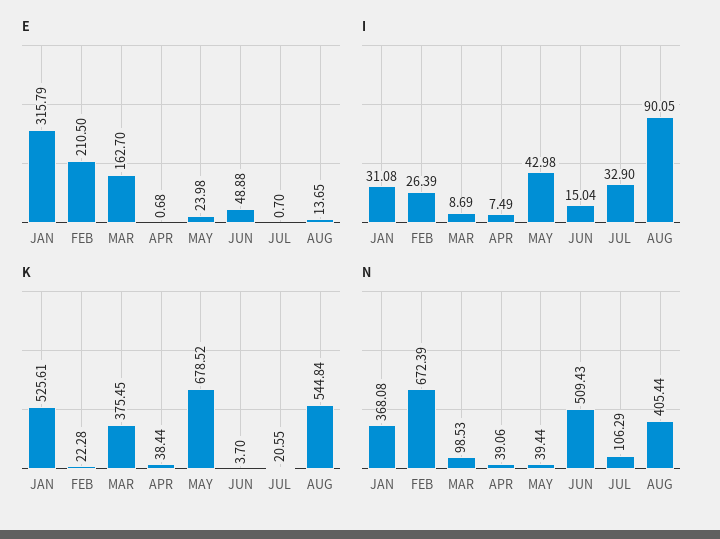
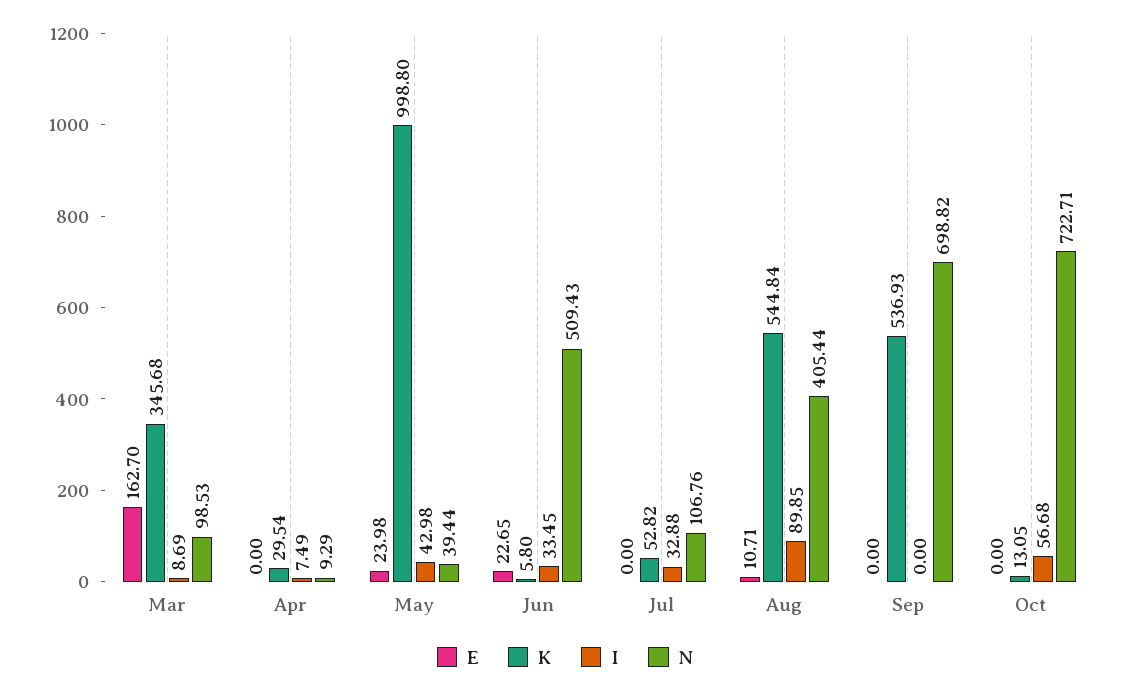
E, JAN: 315.79 -> none
E, FEB: 210.5 -> none
E, APR: 0.68 -> 0
E, JUN: 48.88 -> 22.65
E, JUL: 0.7 -> 0
E, AUG: 13.65 -> 10.71
I, JAN: 31.08 -> none
I, FEB: 26.39 -> none
I, JUN: 15.04 -> 33.45
I, JUL: 32.9 -> 32.88
I, AUG: 90.05 -> 89.85
K, JAN: 525.61 -> none
K, FEB: 22.28 -> none
K, MAR: 375.45 -> 345.68
K, APR: 38.44 -> 29.54
K, MAY: 678.52 -> 998.8
K, JUN: 3.7 -> 5.8
K, JUL: 20.55 -> 52.82
N, JAN: 368.08 -> none
N, FEB: 672.39 -> none
N, APR: 39.06 -> 9.29
N, JUL: 106.29 -> 106.76
E, Sep: none -> 0
K, Sep: none -> 536.93
I, Sep: none -> 0
N, Sep: none -> 698.82
E, Oct: none -> 0
K, Oct: none -> 13.05
I, Oct: none -> 56.68
N, Oct: none -> 722.71

